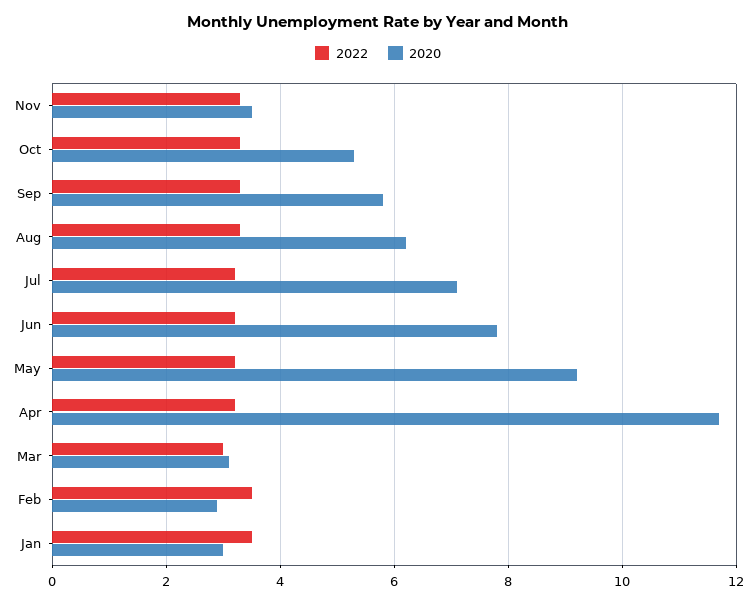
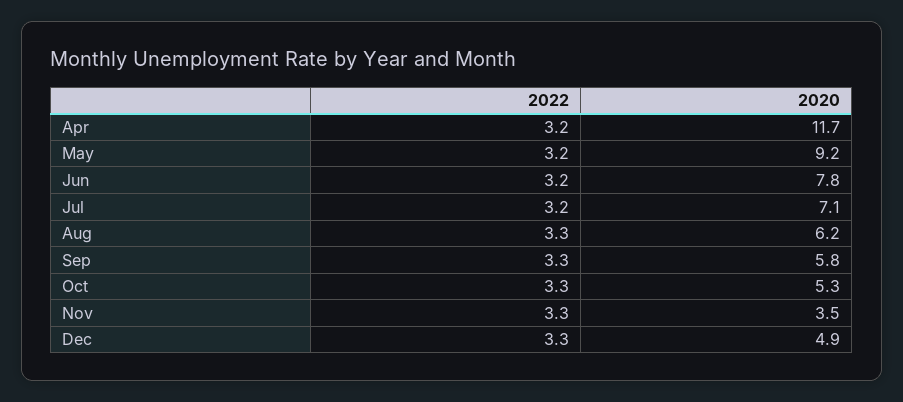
2022, Mar: 3 -> none
2020, Mar: 3 -> none
2022, Feb: 3.5 -> none
2020, Feb: 3 -> none
2022, Jan: 3.5 -> none
2020, Jan: 3 -> none
2022, Dec: none -> 3.3
2020, Dec: none -> 4.9

